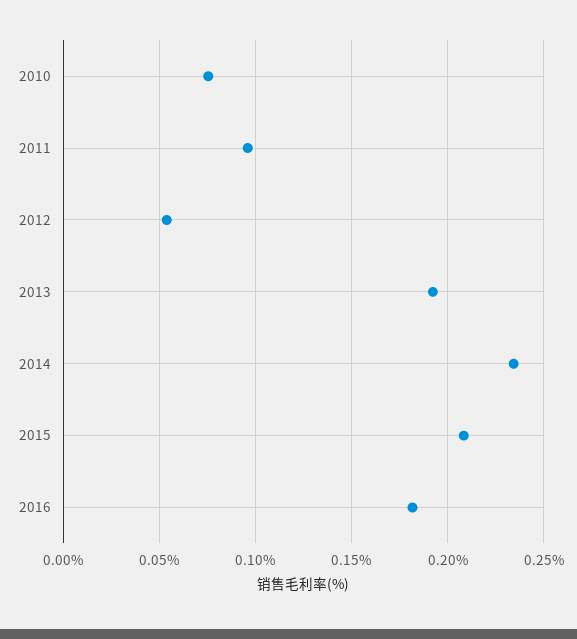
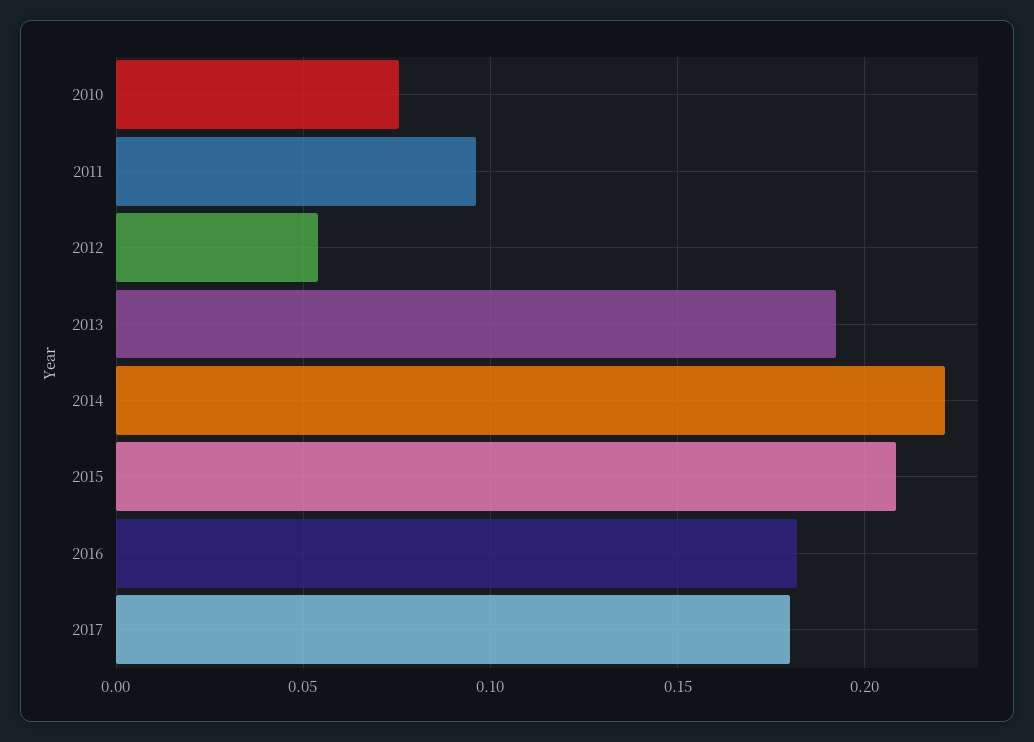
2014: 0.235 -> 0.22
2017: none -> 0.18

